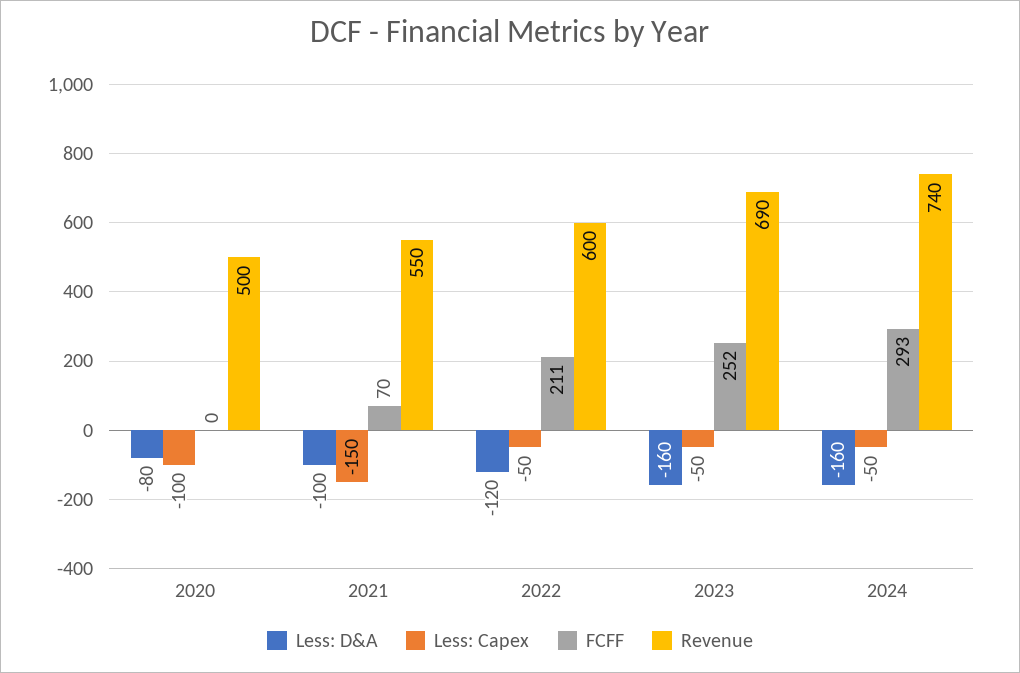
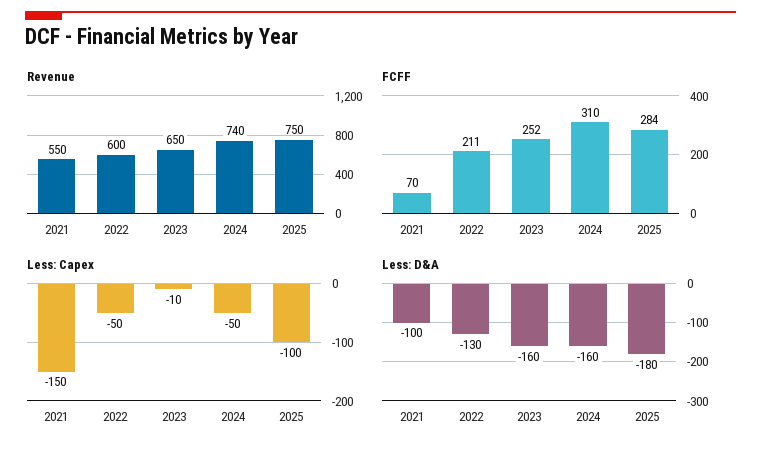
Less: D&A, 2020: -80 -> none
Less: Capex, 2020: -100 -> none
FCFF, 2020: 0 -> none
Revenue, 2020: 500 -> none
Less: D&A, 2022: -120 -> -130
Less: Capex, 2023: -50 -> -10
Revenue, 2023: 690 -> 650
FCFF, 2024: 293 -> 310
Revenue, 2025: none -> 750
FCFF, 2025: none -> 284
Less: Capex, 2025: none -> -100
Less: D&A, 2025: none -> -180

